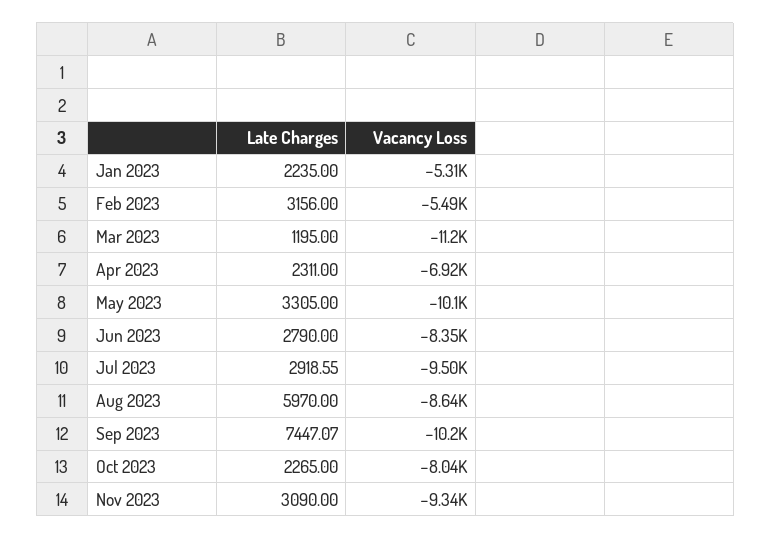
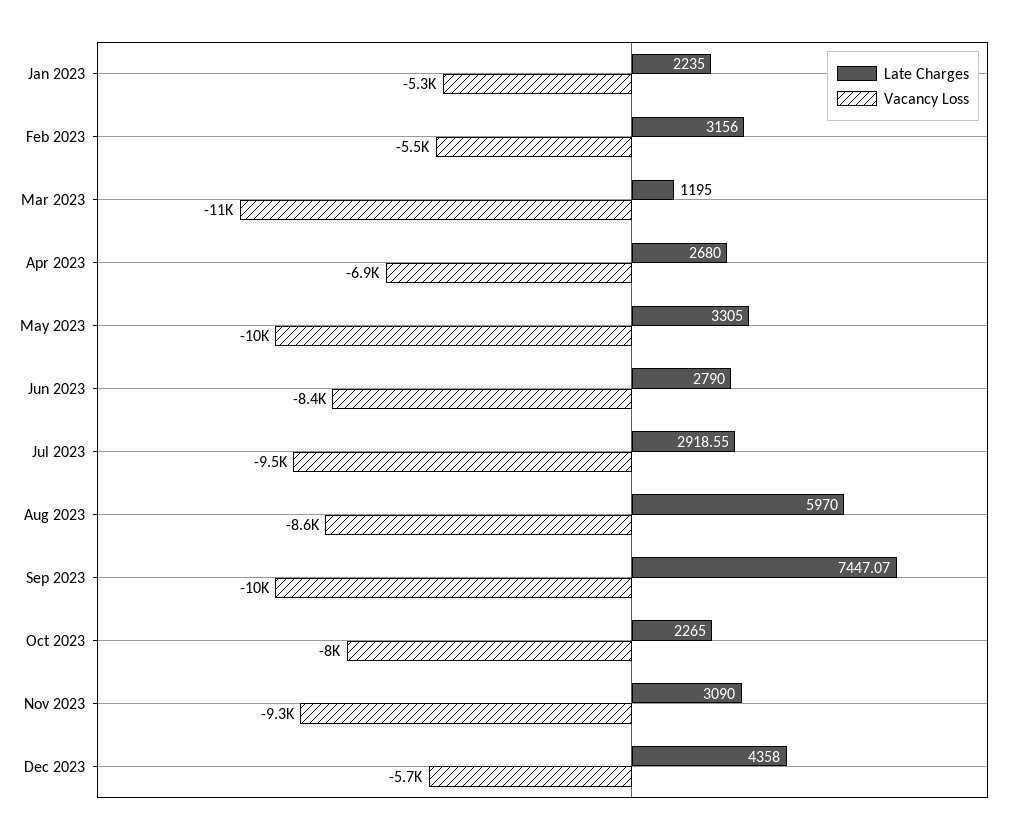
Late Charges, Apr 2023: 2311 -> 2680
Late Charges, Dec 2023: none -> 4358
Vacancy Loss, Dec 2023: none -> -5700

